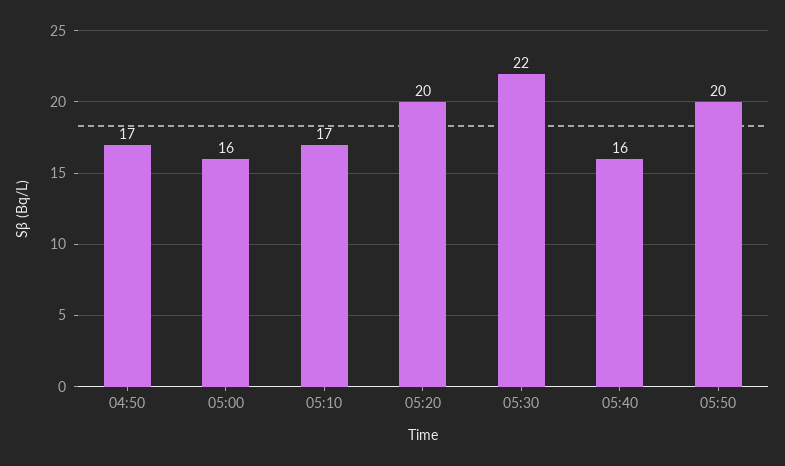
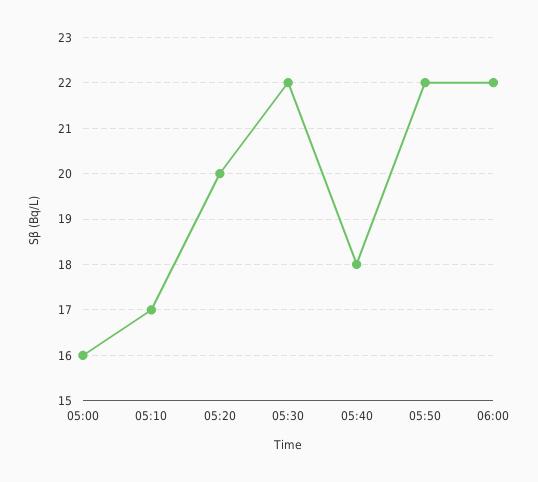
04:50: 17 -> none
05:40: 16 -> 18
05:50: 20 -> 22
06:00: none -> 22

